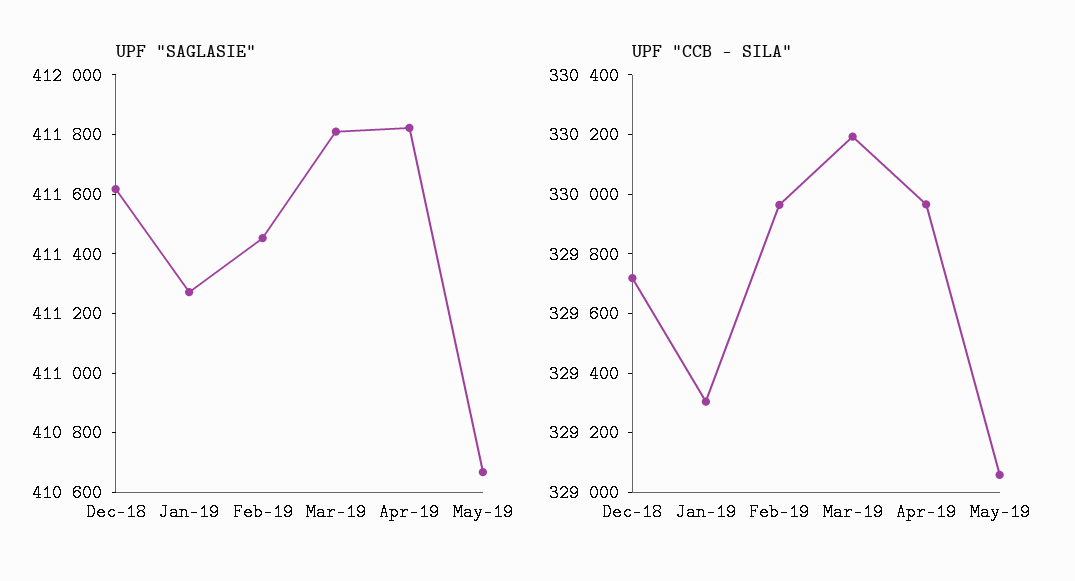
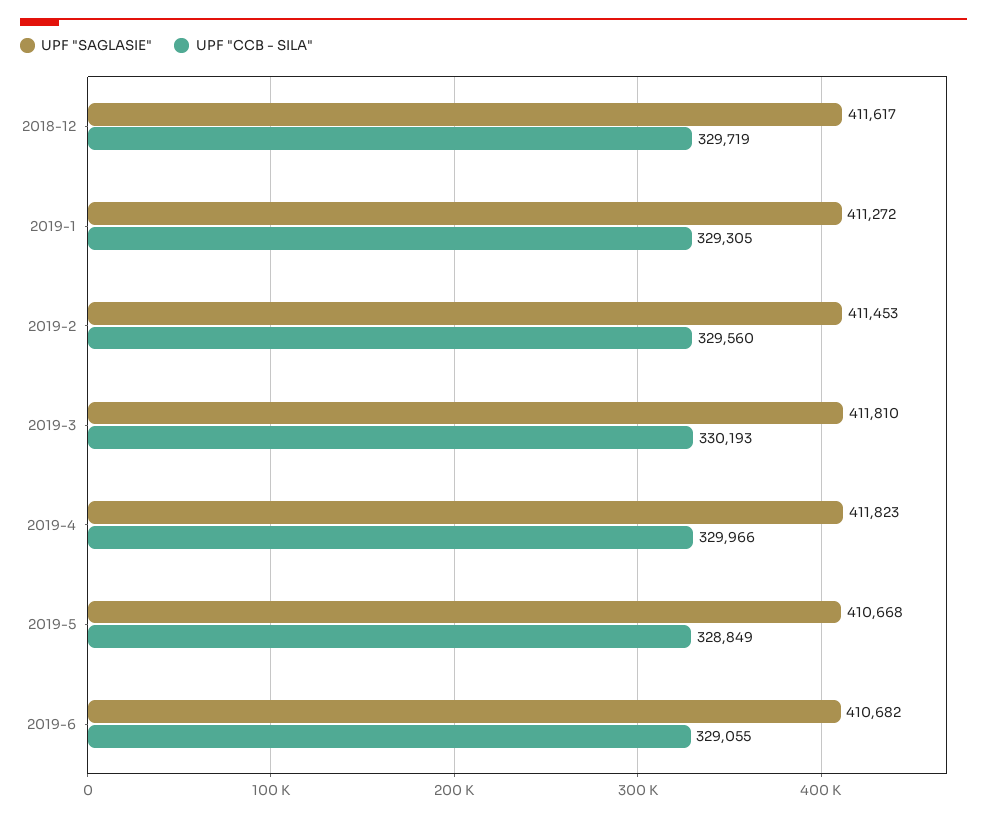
UPF "CCB - SILA", Feb-19: 329950 -> 329560
UPF "CCB - SILA", May-19: 329050 -> 328849
UPF "SAGLASIE", 2019-6: none -> 410682
UPF "CCB - SILA", 2019-6: none -> 329055

